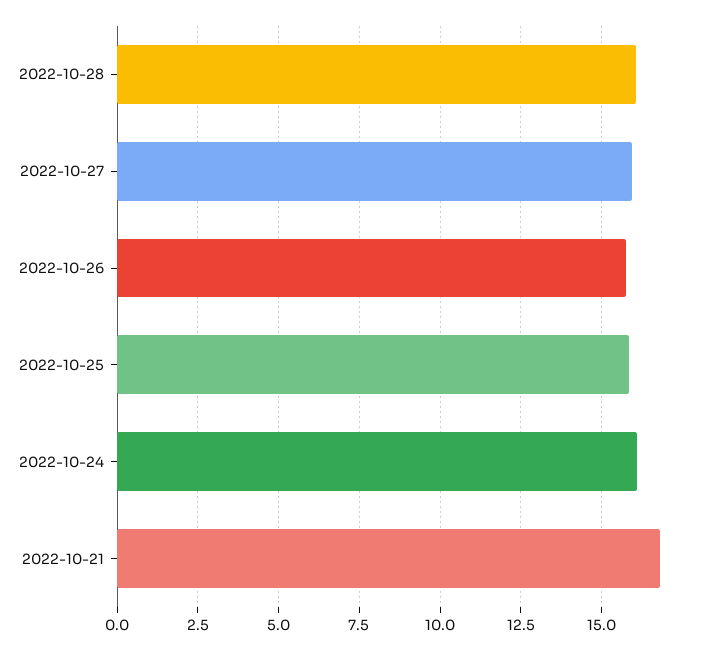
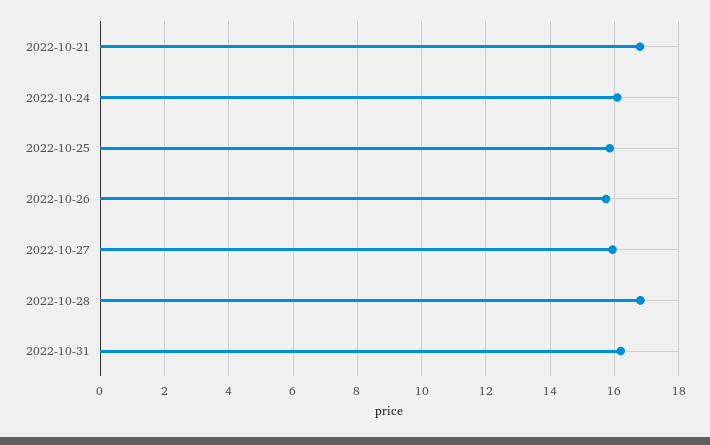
2022-10-28: 16 -> 16.8
2022-10-31: none -> 16.2

